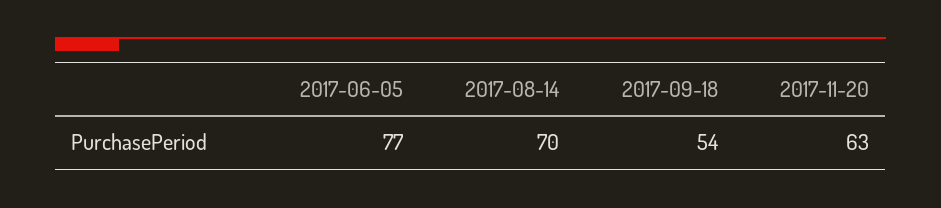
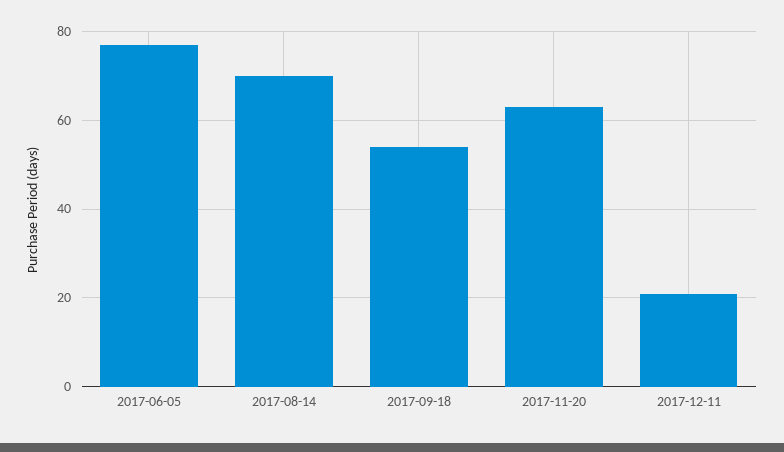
2017-12-11: none -> 20

